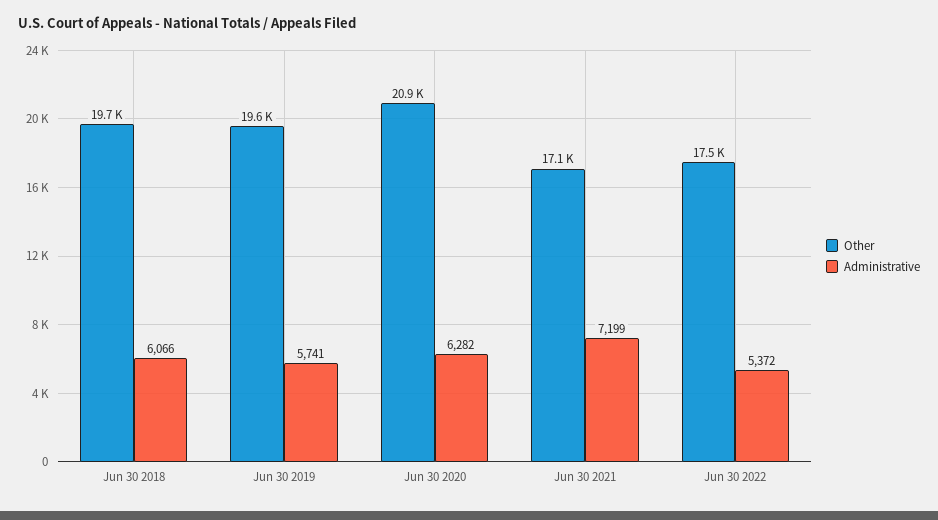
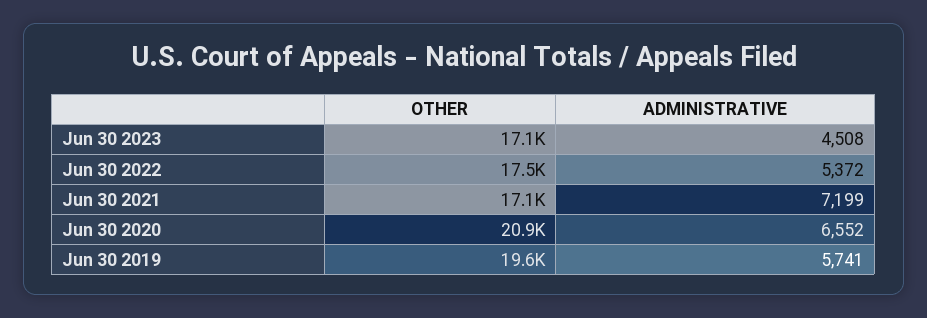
Other, Jun 30 2018: 19700 -> none
Administrative, Jun 30 2018: 6066 -> none
Administrative, Jun 30 2020: 6282 -> 6552
Other, Jun 30 2023: none -> 17100
Administrative, Jun 30 2023: none -> 4508

